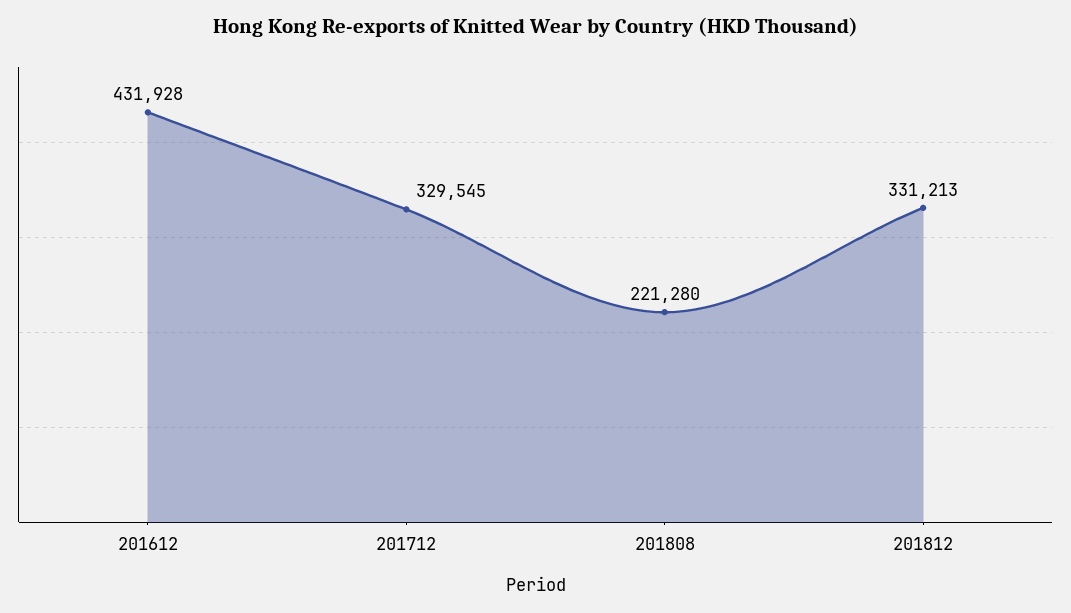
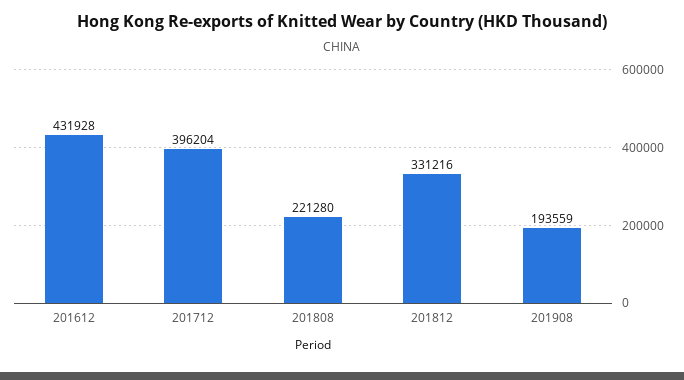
201712: 329545 -> 396204
201812: 331213 -> 331216
201908: none -> 193559

